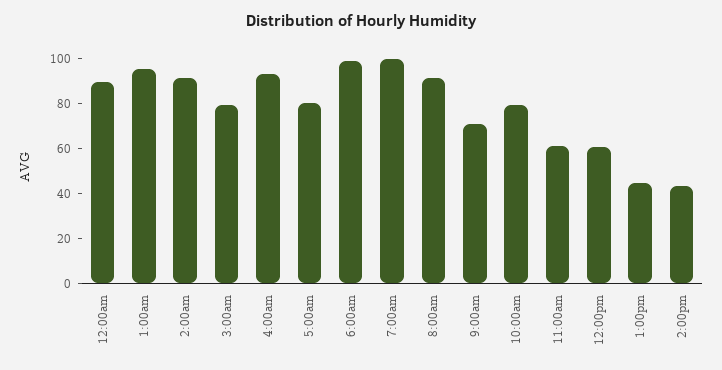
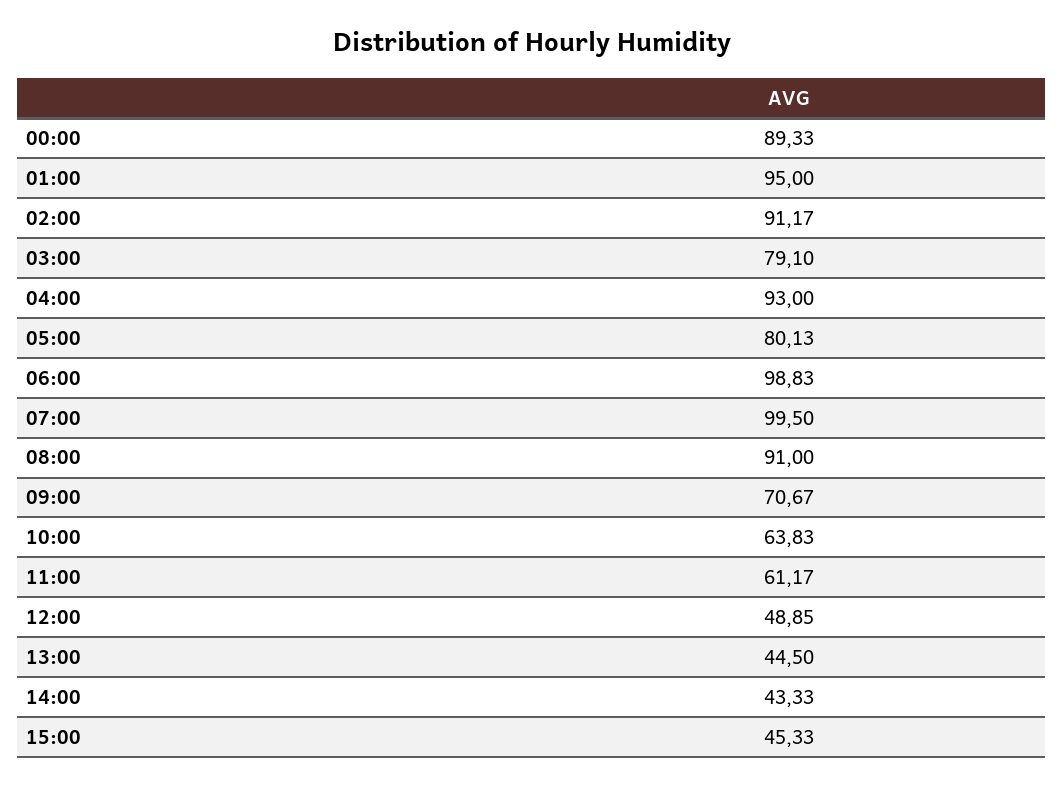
10:00am: 80 -> 63.83
12:00pm: 60 -> 48.85
15:00: none -> 45.33

